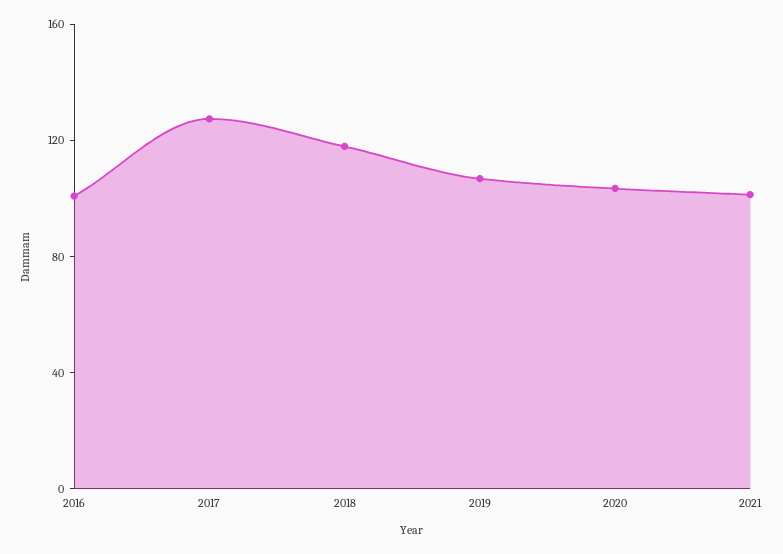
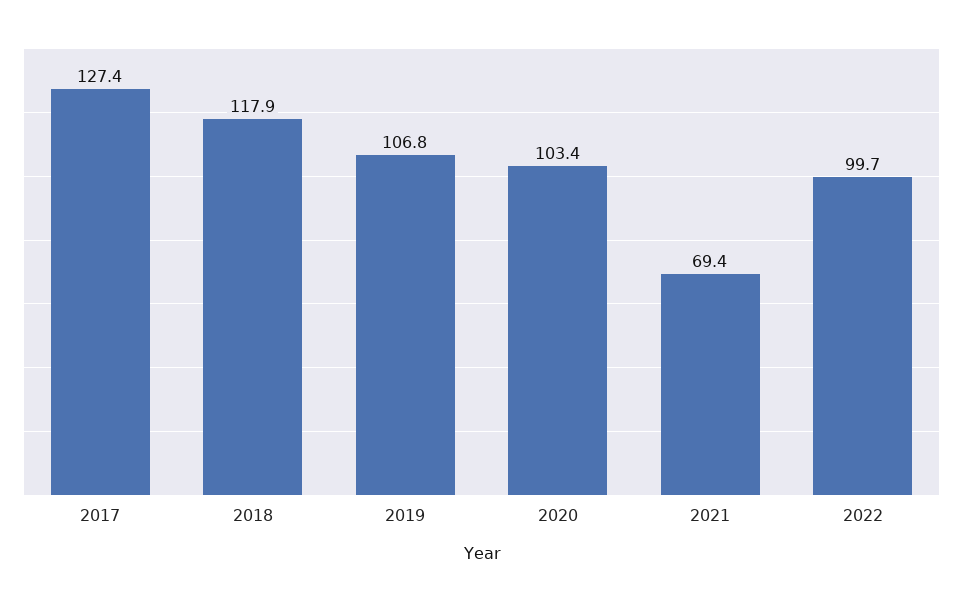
2016: 100 -> none
2021: 100 -> 69.4
2022: none -> 99.7

